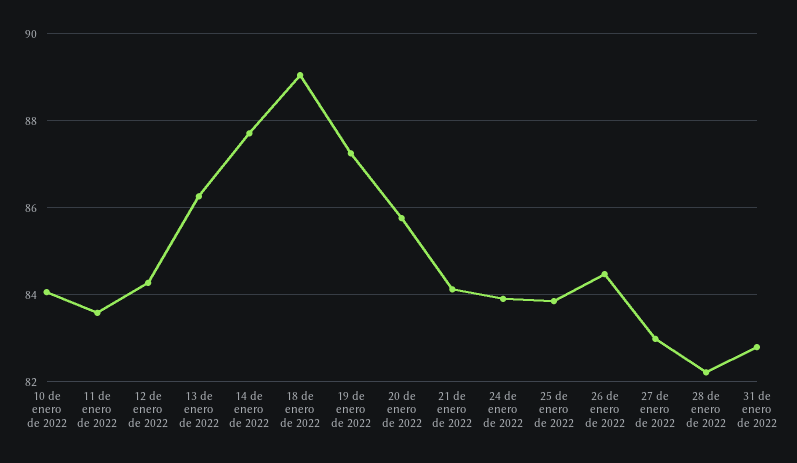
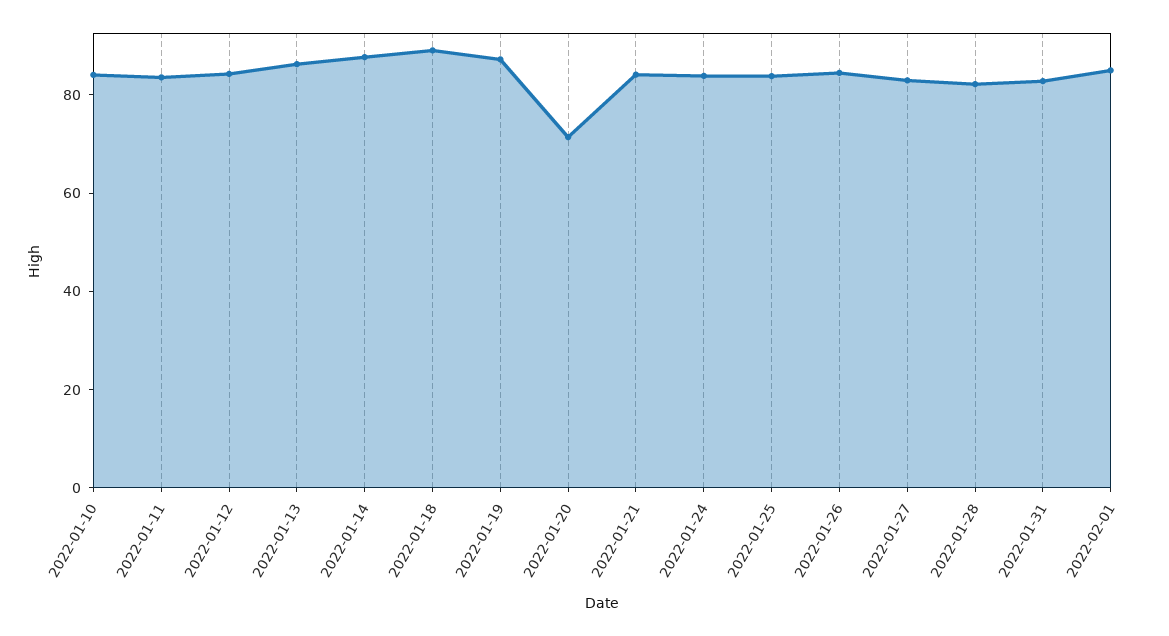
20 de enero de 2022: 85.8 -> 70
2022-02-01: none -> 85

